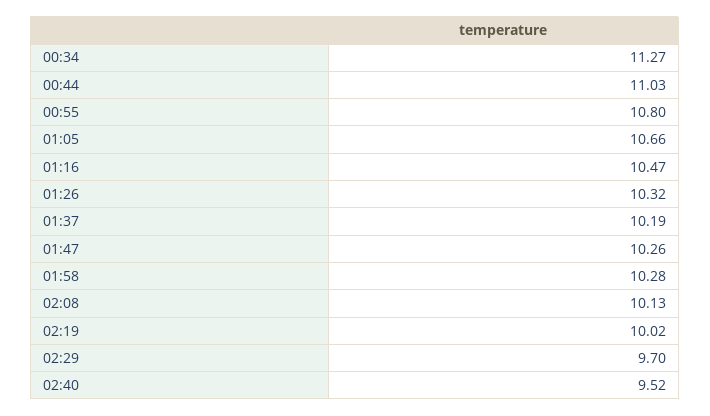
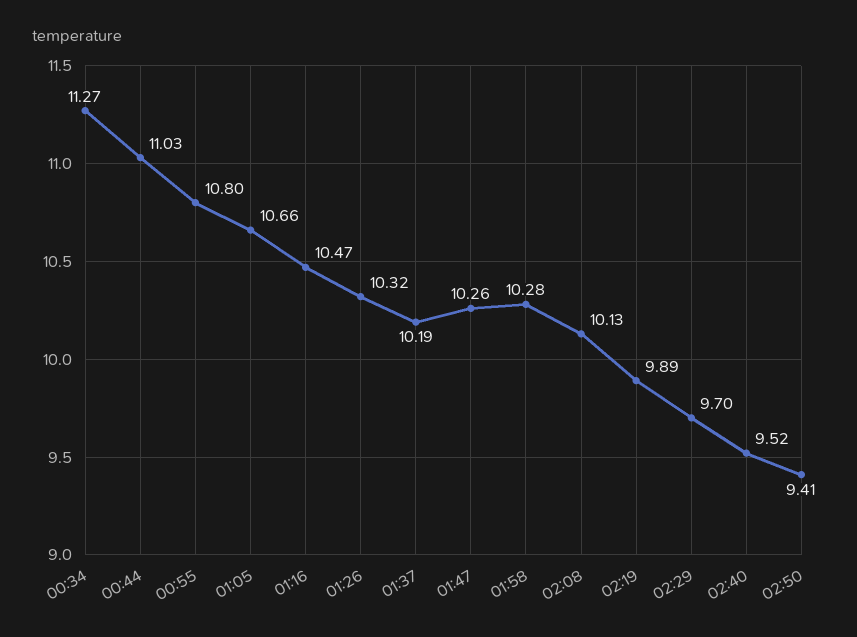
02:19: 10.02 -> 9.89
02:50: none -> 9.41

